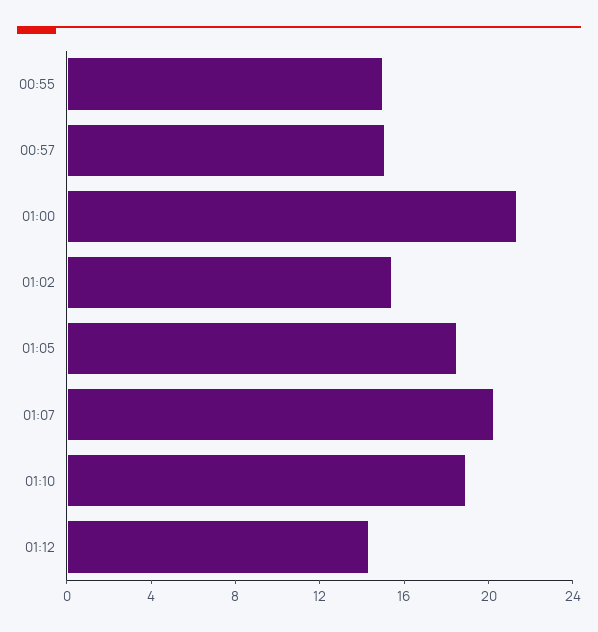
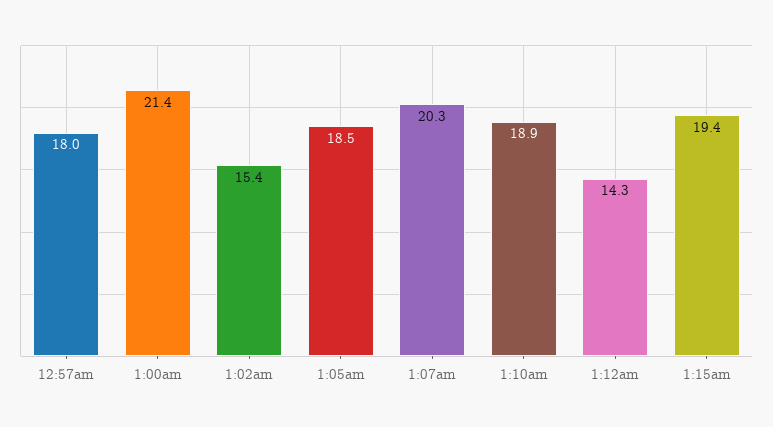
00:55: 15 -> none
00:57: 15 -> 18
1:15am: none -> 19.4

